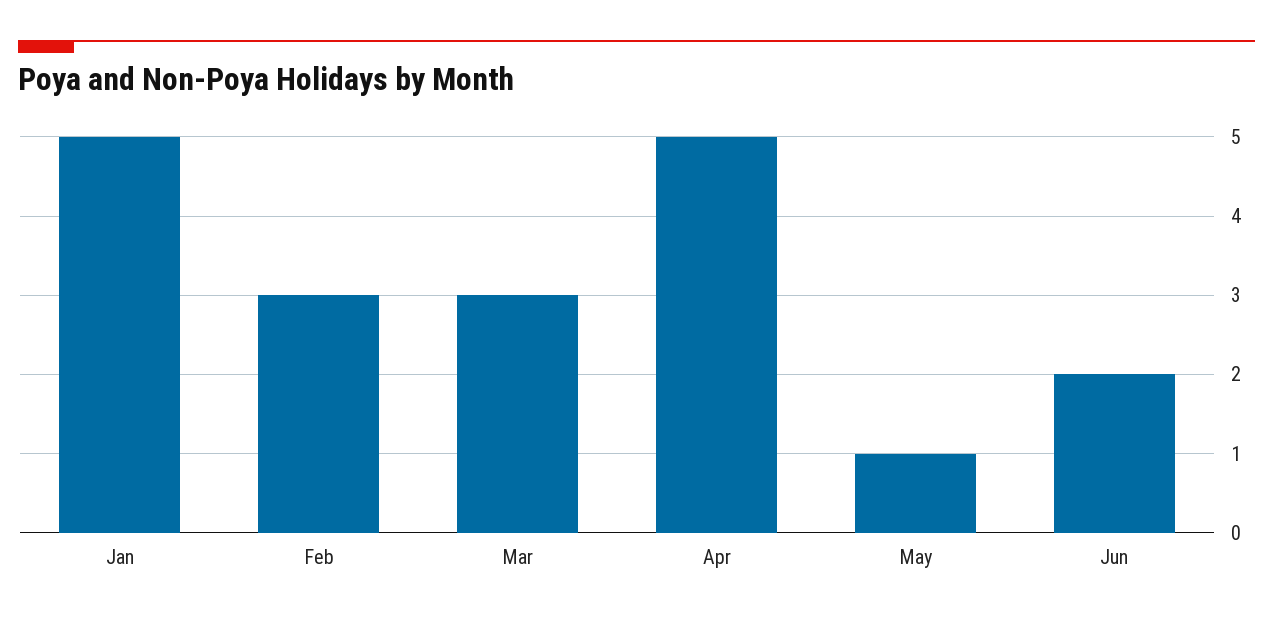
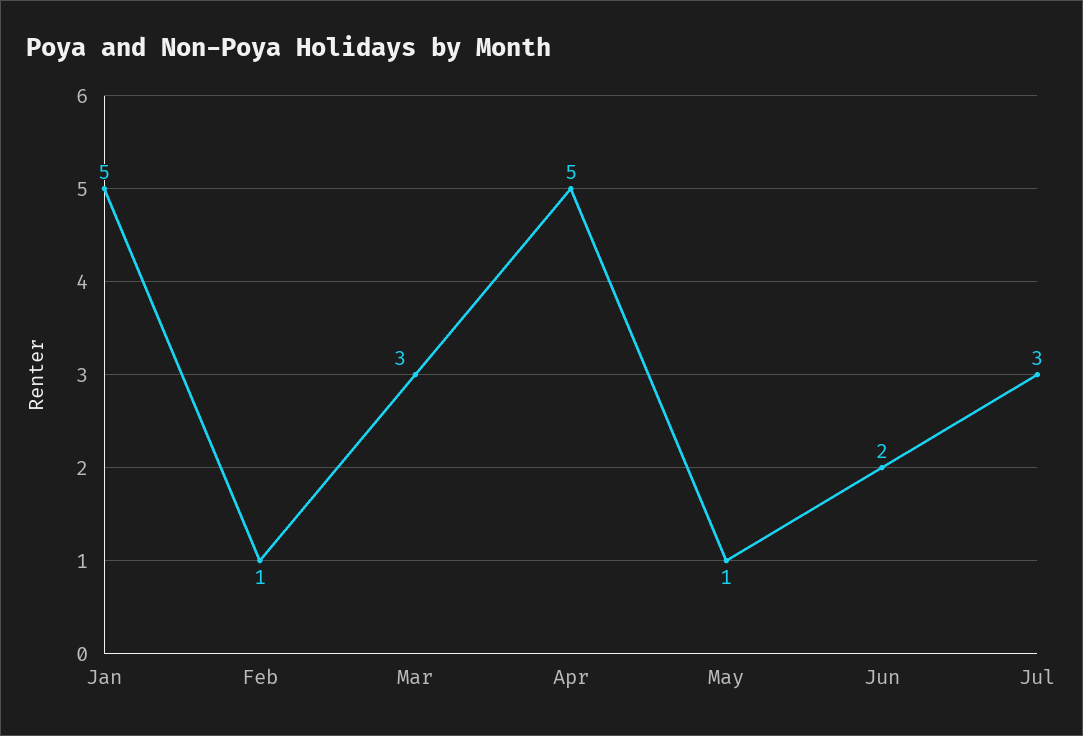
Feb: 3 -> 1
Jul: none -> 3

